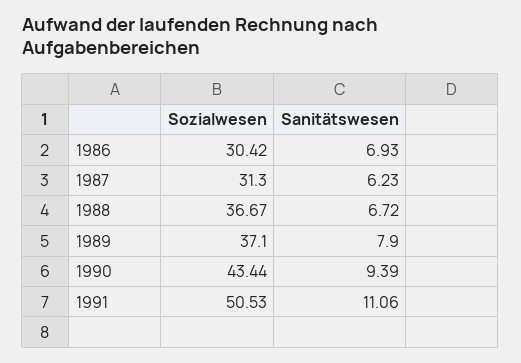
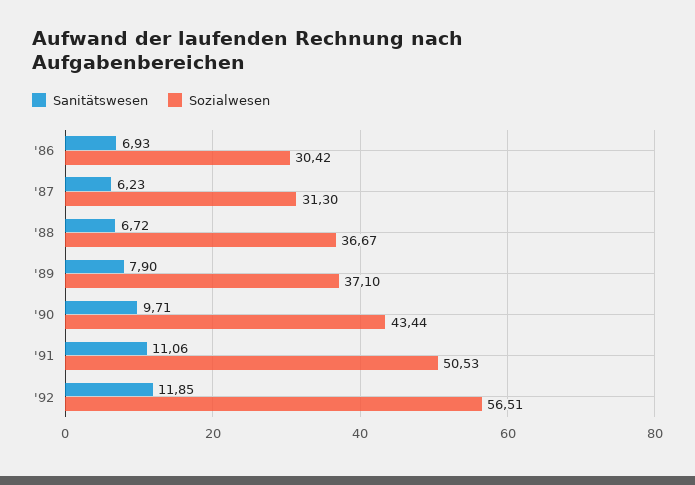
Sanitätswesen, 1990: 9.39 -> 9.71
Sanitätswesen, '92: none -> 11.85
Sozialwesen, '92: none -> 56.51

